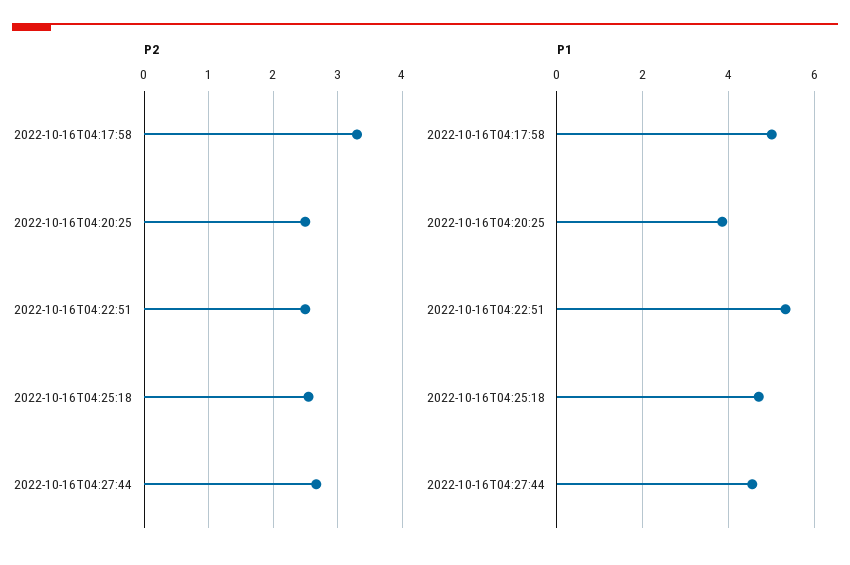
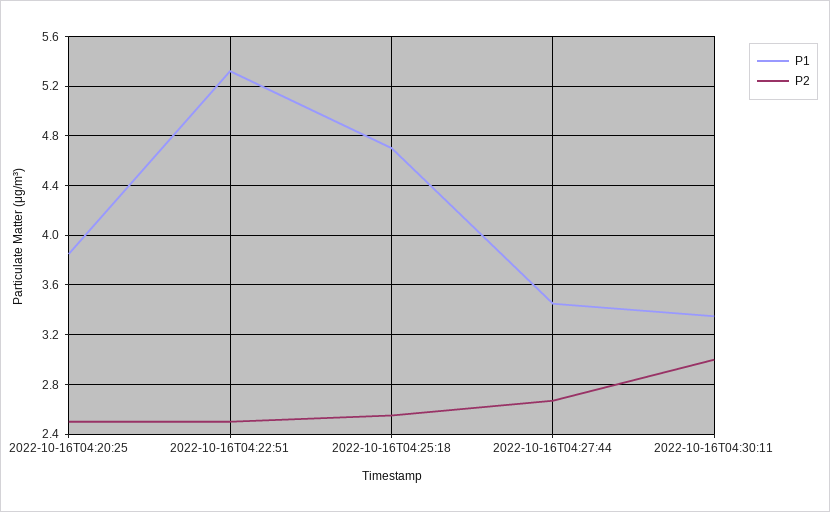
P2, 2022-10-16T04:17:58: 3.3 -> none
P1, 2022-10-16T04:17:58: 5 -> none
P1, 2022-10-16T04:27:44: 4.6 -> 3.45
P1, 2022-10-16T04:30:11: none -> 3.35
P2, 2022-10-16T04:30:11: none -> 3

